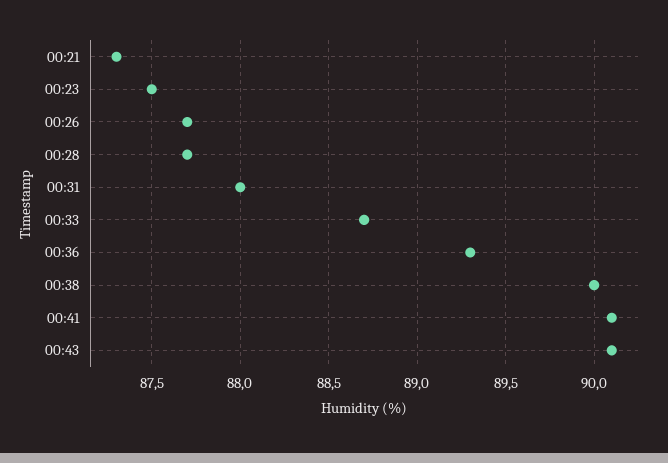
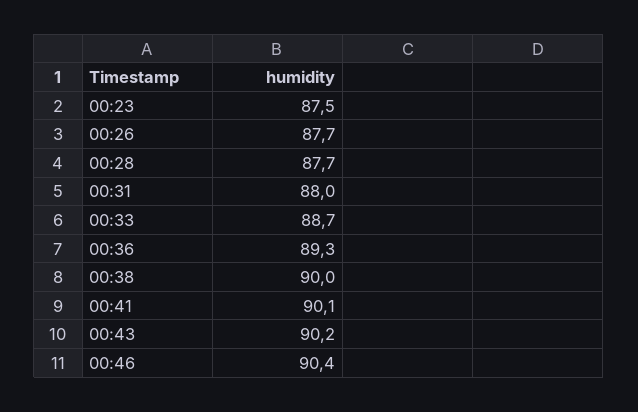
00:21: 87.3 -> none
00:43: 90.1 -> 90.2
00:46: none -> 90.4

